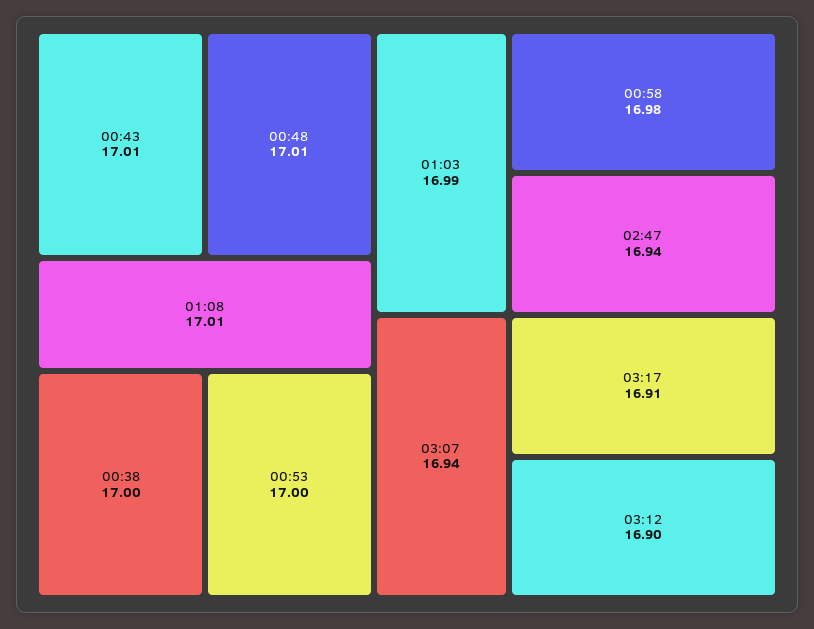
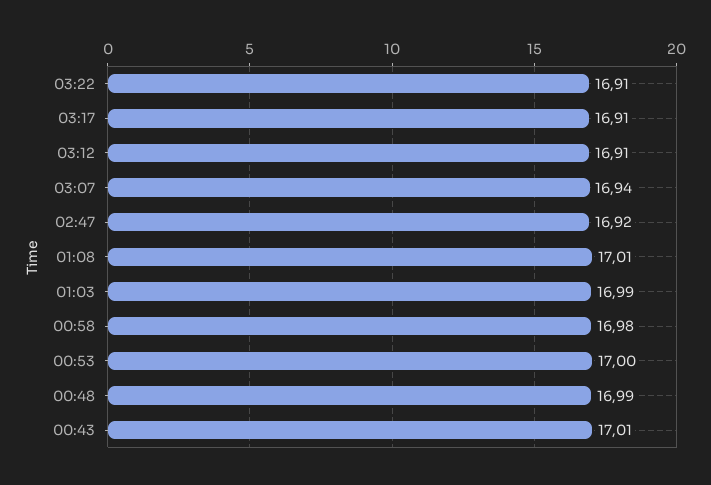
00:48: 17.01 -> 16.99
00:38: 17 -> none
02:47: 16.94 -> 16.92
03:12: 16.9 -> 16.91
03:22: none -> 16.91

